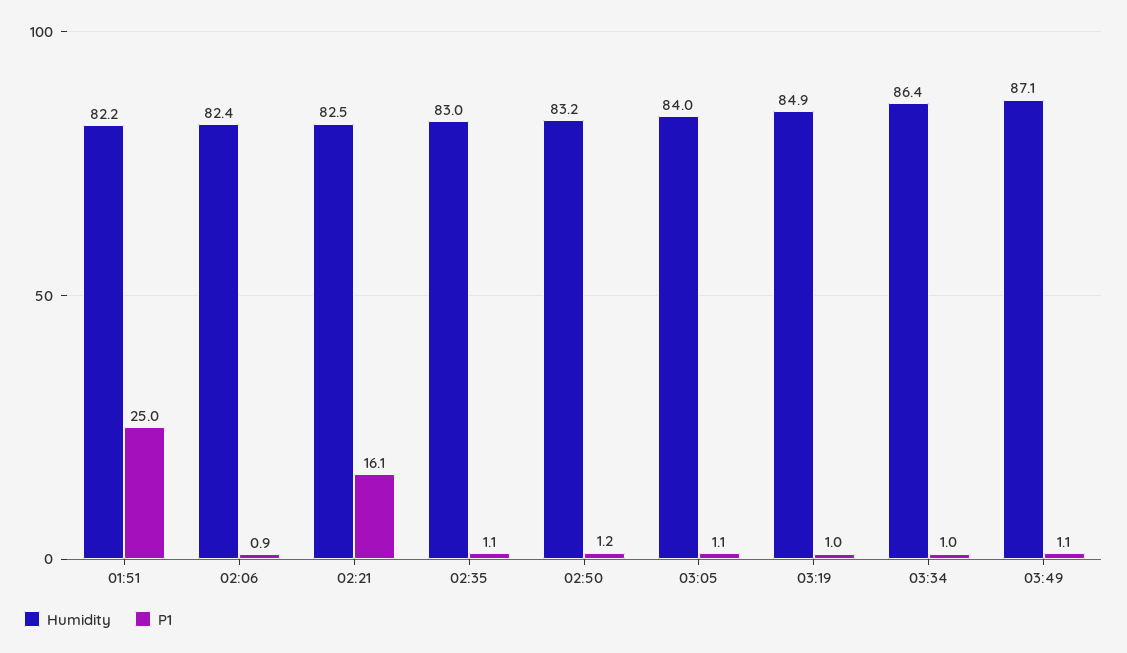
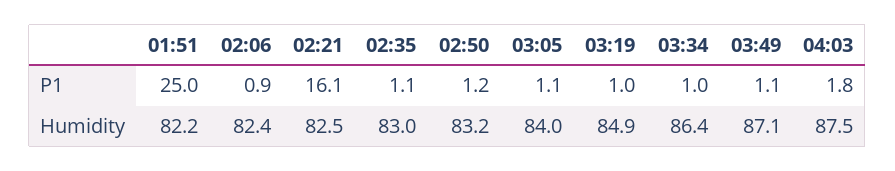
P1, 04:03: none -> 1.8
Humidity, 04:03: none -> 87.5

